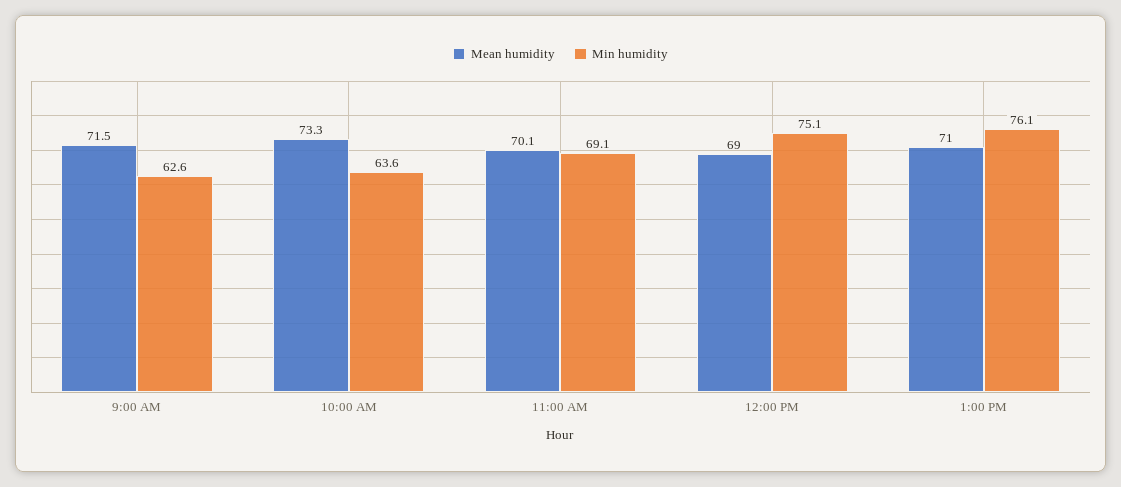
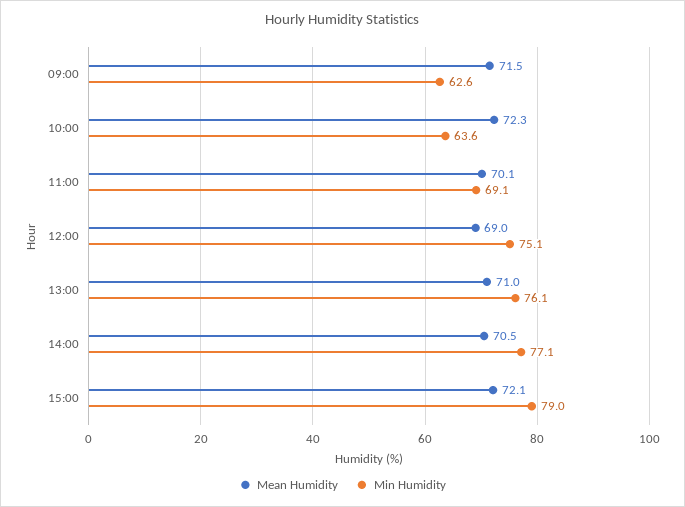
Mean humidity, 10:00 AM: 73.3 -> 72.3
Mean humidity, 14:00: none -> 70.5
Min humidity, 14:00: none -> 77.1
Mean humidity, 15:00: none -> 72.1
Min humidity, 15:00: none -> 79

